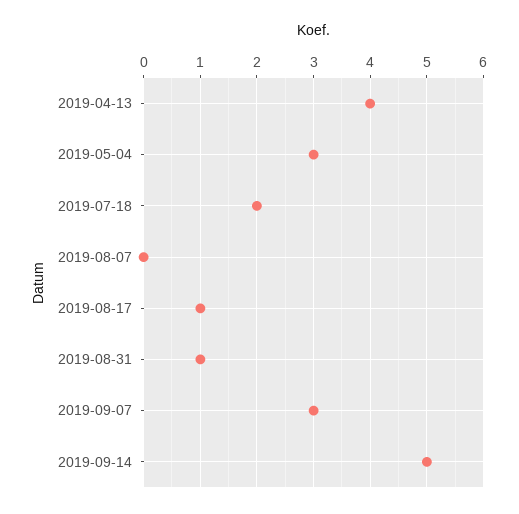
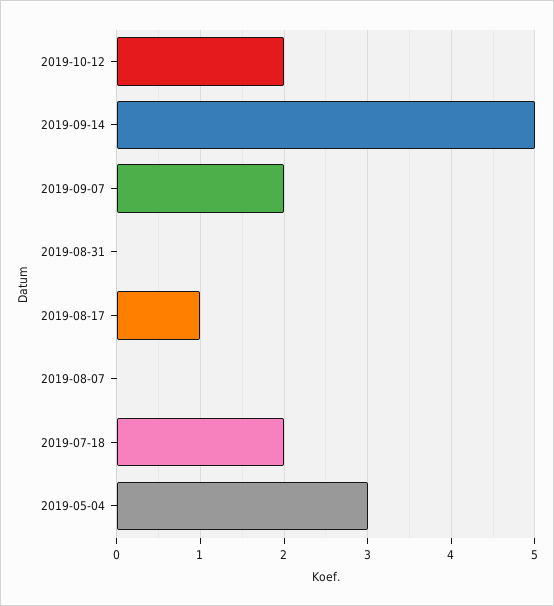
2019-04-13: 4 -> none
2019-08-31: 1 -> 0
2019-09-07: 3 -> 2
2019-10-12: none -> 2

